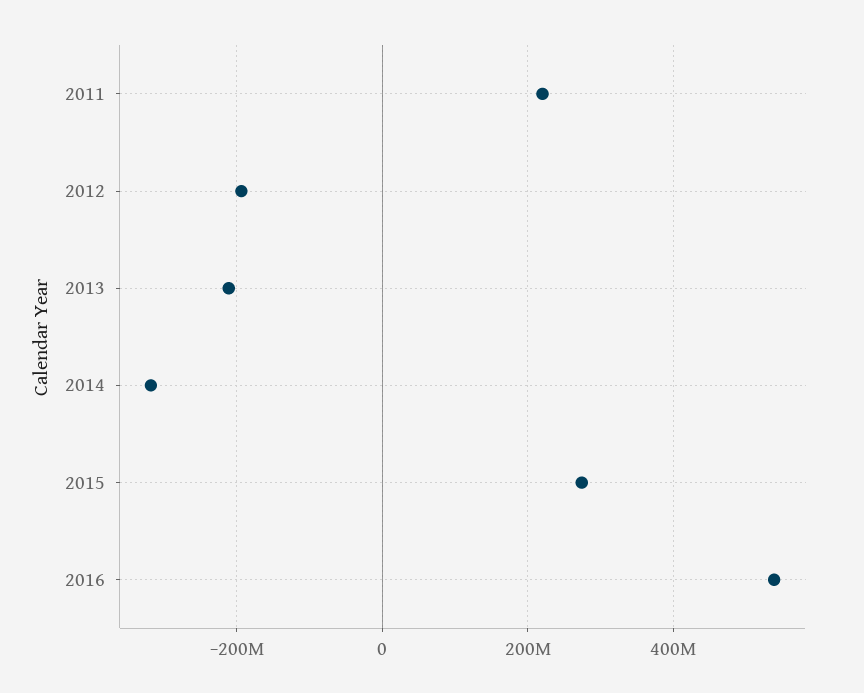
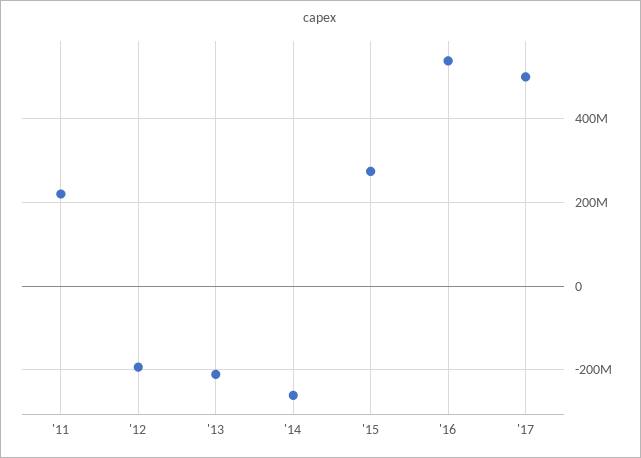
2014: -320000000 -> -260000000
'17: none -> 500000000

